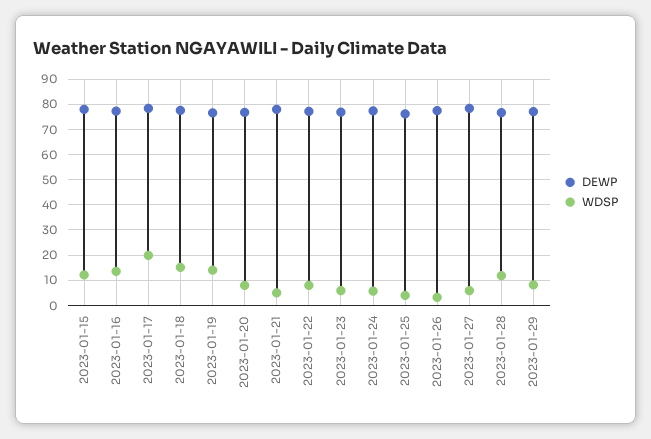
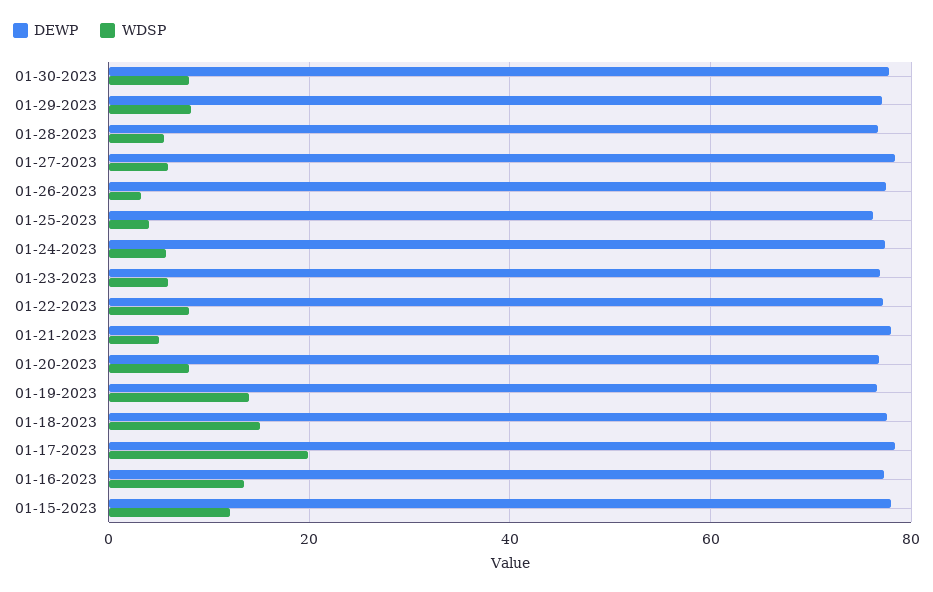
WDSP, 2023-01-28: 12.5 -> 6
DEWP, 01-30-2023: none -> 78
WDSP, 01-30-2023: none -> 8

